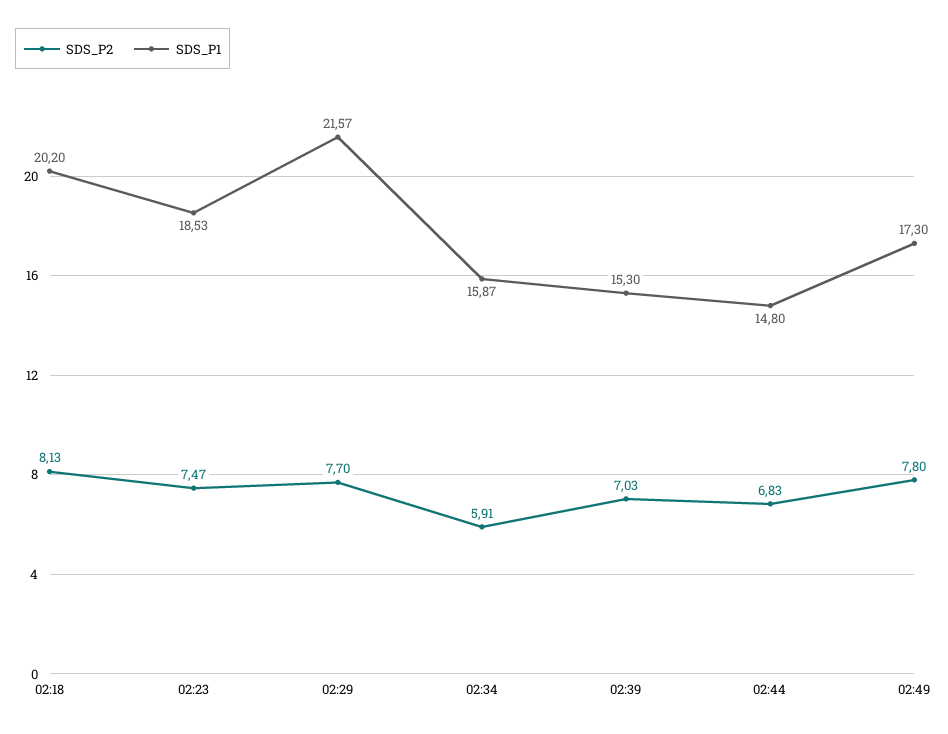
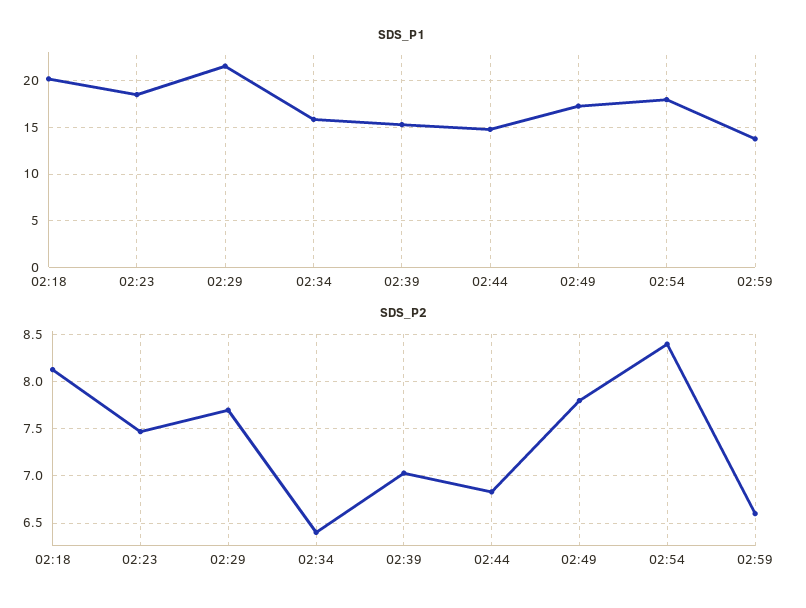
SDS_P2, 02:34: 5.91 -> 6.4
SDS_P1, 02:54: none -> 18
SDS_P1, 02:59: none -> 14
SDS_P2, 02:54: none -> 8.4
SDS_P2, 02:59: none -> 6.6

